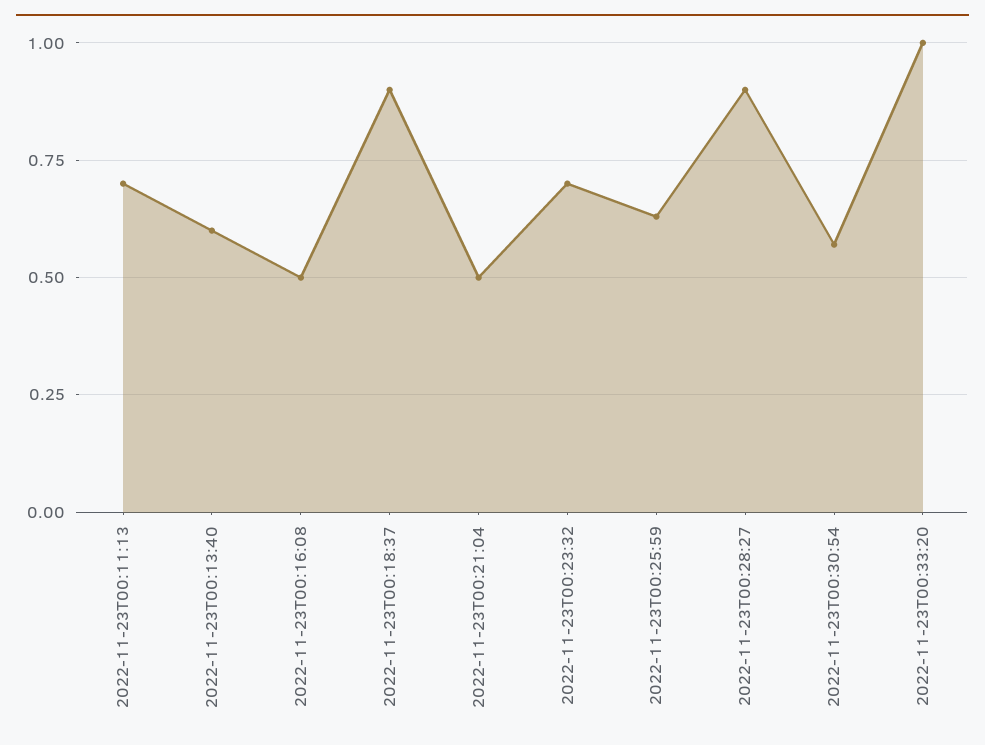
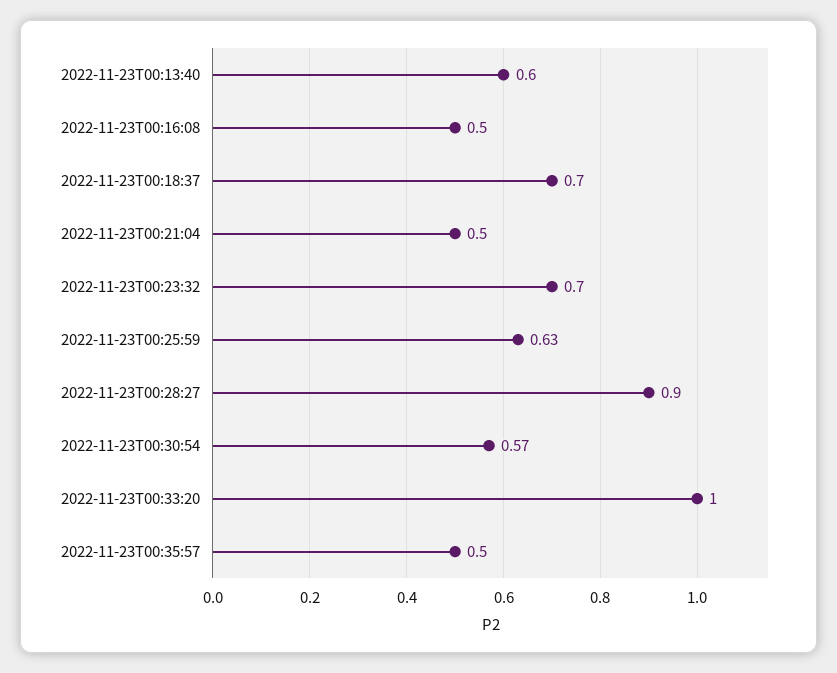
2022-11-23T00:11:13: 0.7 -> none
2022-11-23T00:18:37: 0.9 -> 0.7
2022-11-23T00:35:57: none -> 0.5

